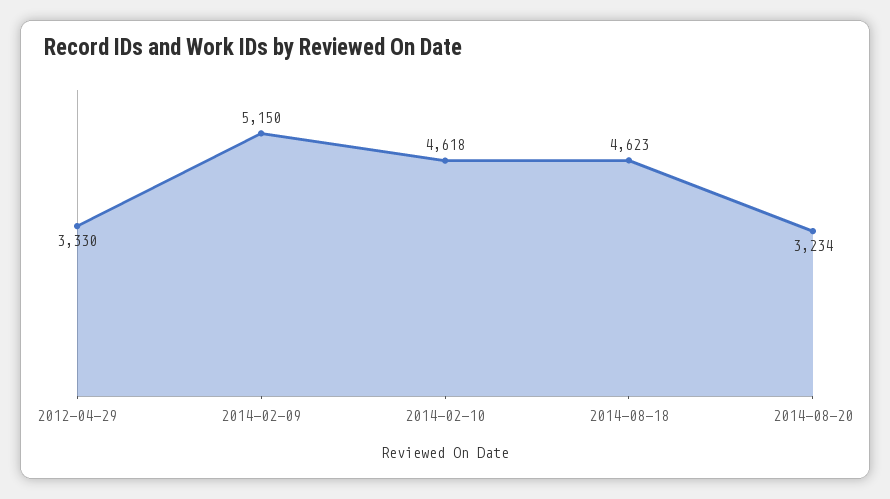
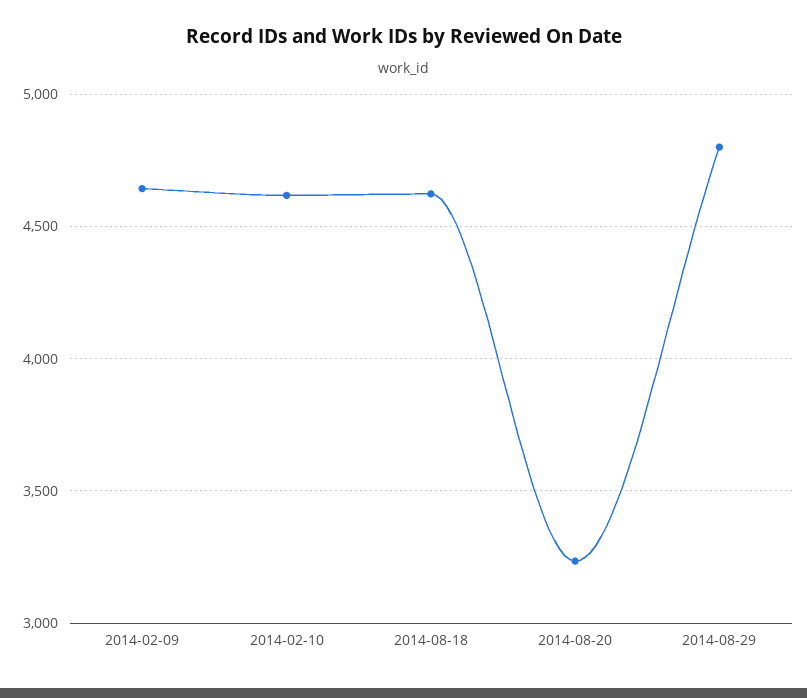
2012-04-29: 3330 -> none
2014-02-09: 5150 -> 4650
2014-08-29: none -> 4800

